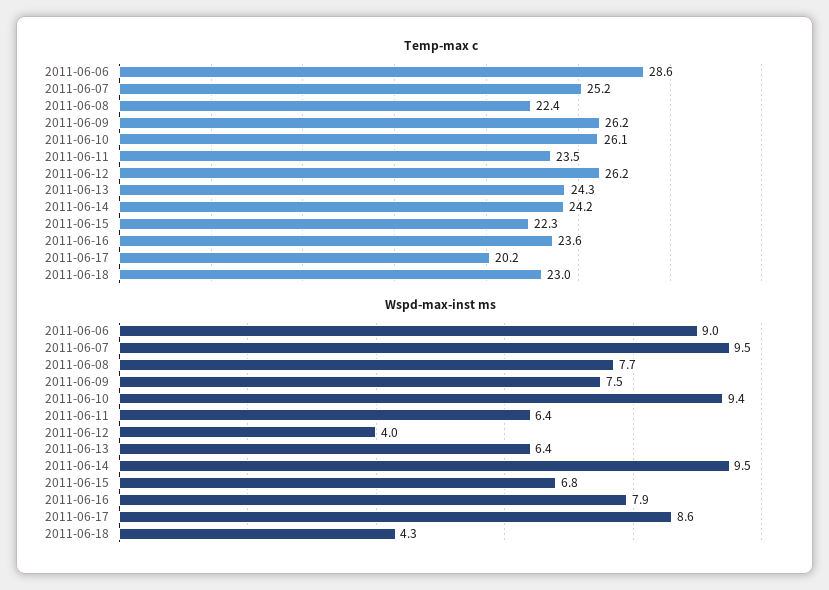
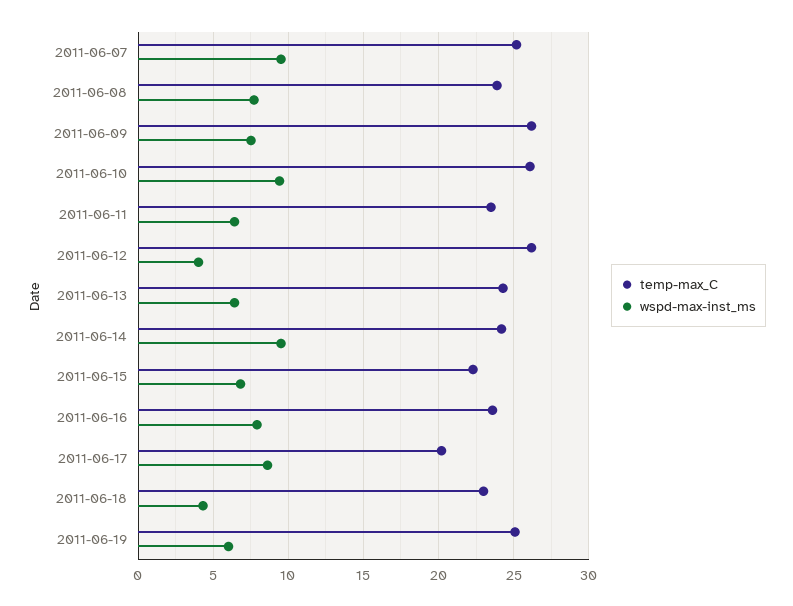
Temp-max c, 2011-06-06: 28.6 -> none
Temp-max c, 2011-06-08: 22.4 -> 24
Wspd-max-inst ms, 2011-06-06: 9 -> none
Temp-max c, 2011-06-19: none -> 25
Wspd-max-inst ms, 2011-06-19: none -> 6

